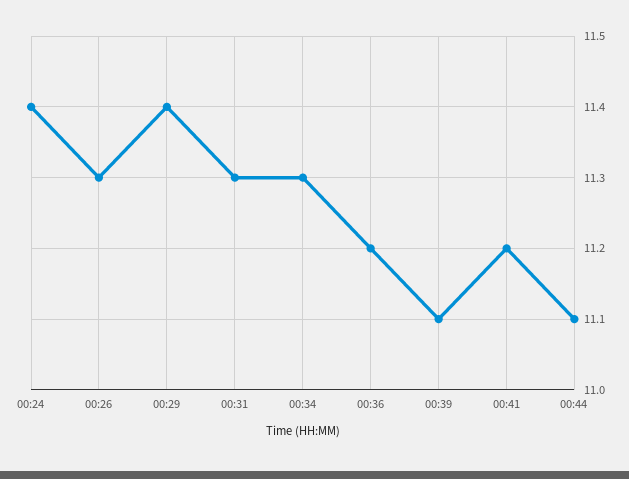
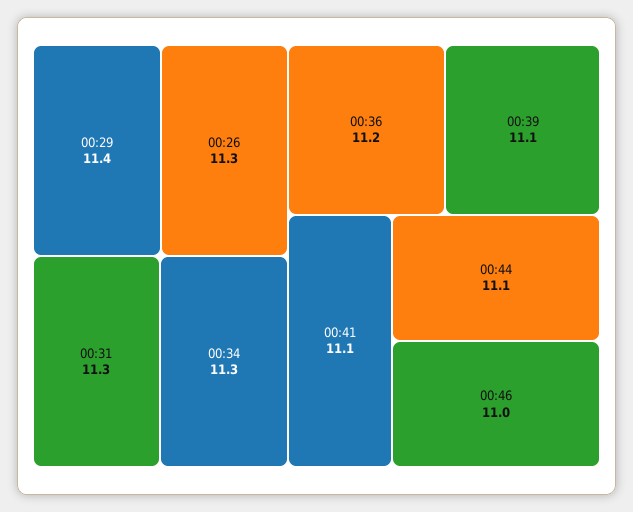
00:24: 11.4 -> none
00:41: 11.2 -> 11.1
00:46: none -> 11

